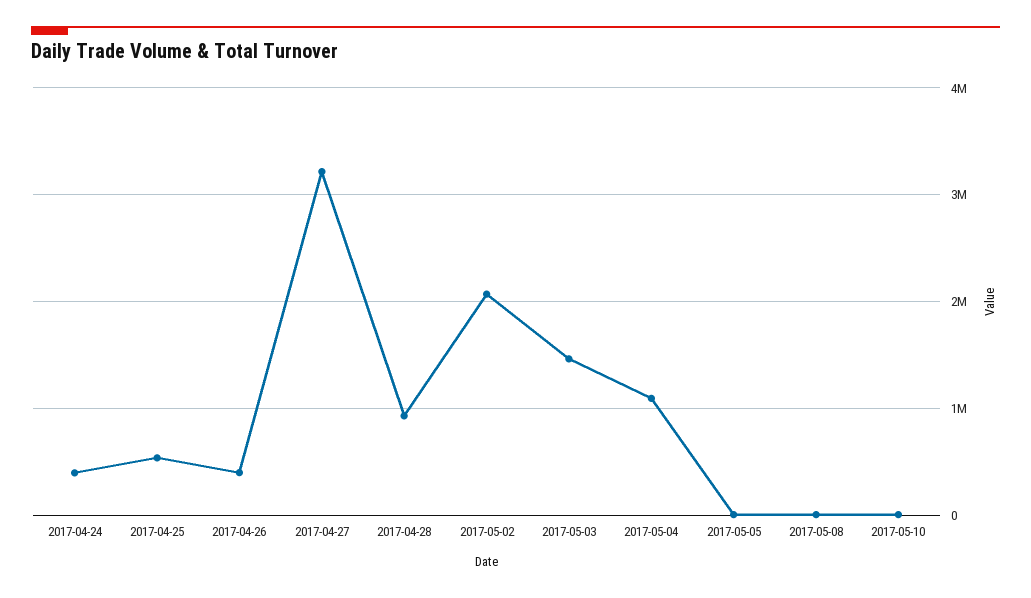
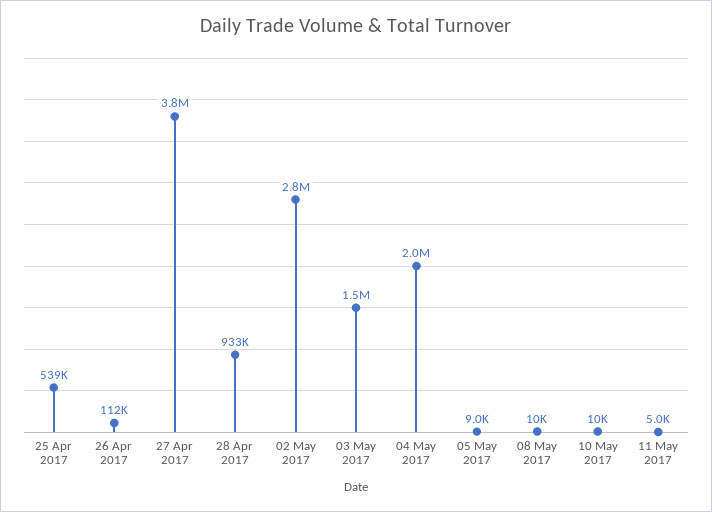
2017-04-24: 400000 -> none
2017-04-26: 400000 -> 112000
2017-04-27: 3200000 -> 3800000
2017-05-02: 2100000 -> 2800000
2017-05-04: 1100000 -> 2000000
11 May 2017: none -> 5000

